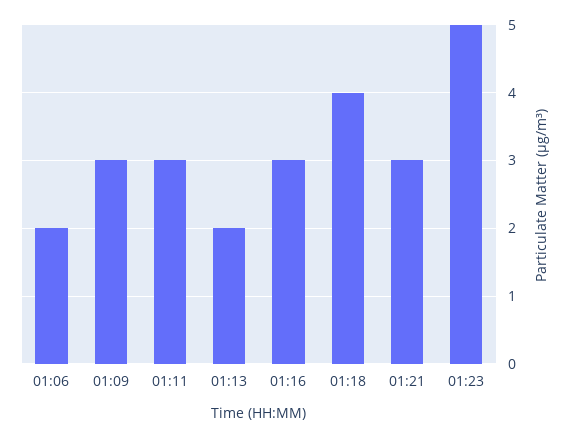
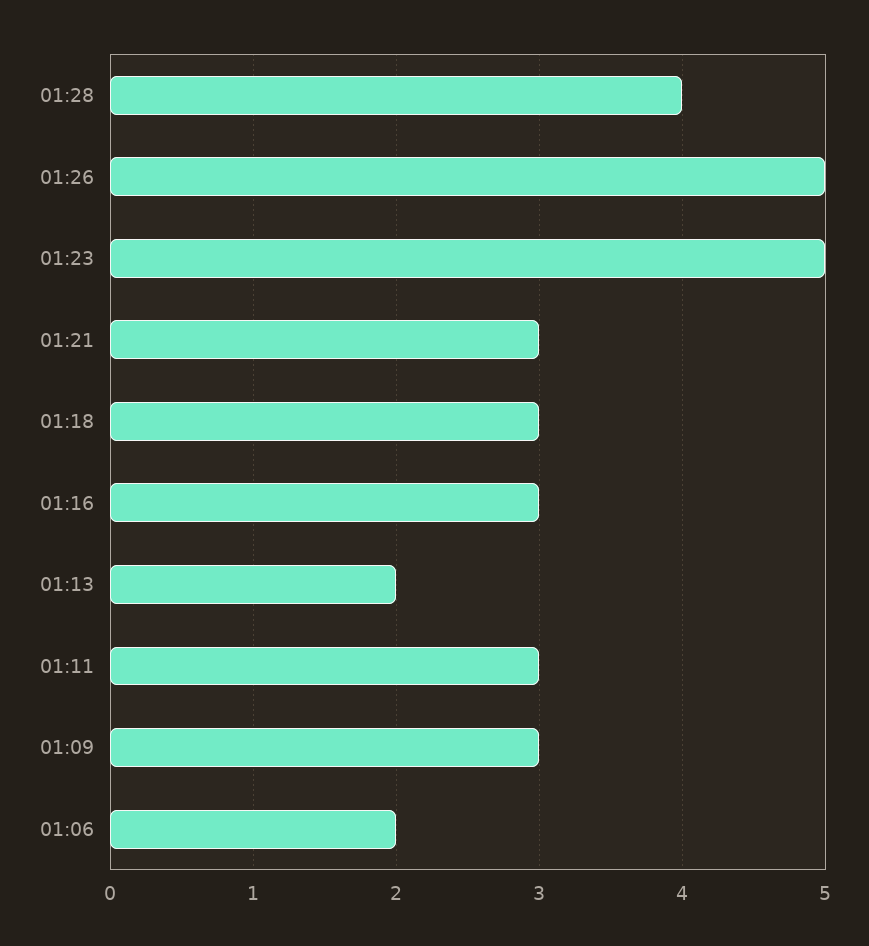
01:18: 4 -> 3
01:28: none -> 4
01:26: none -> 5

